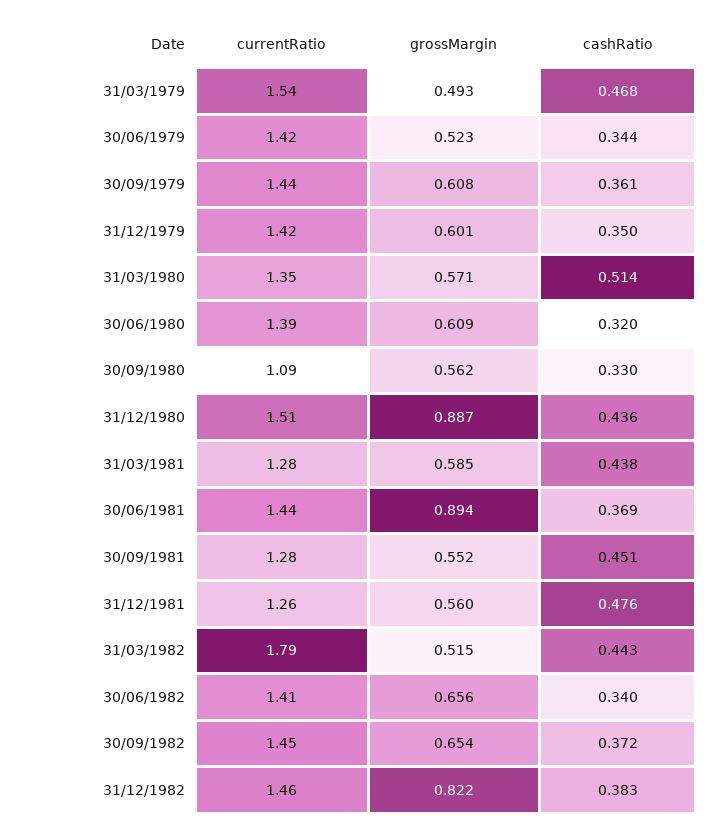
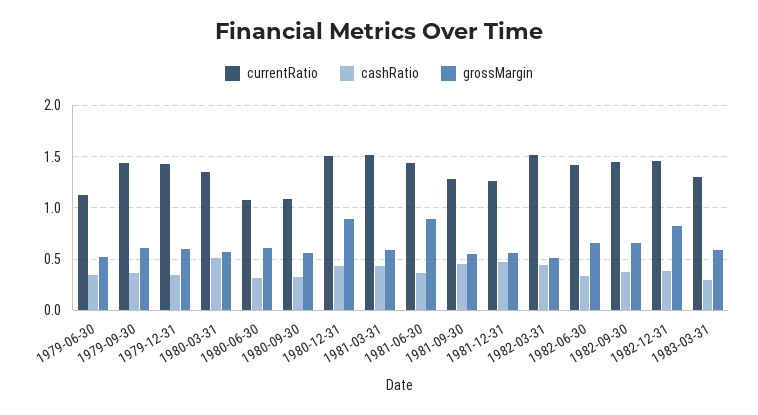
currentRatio, 31/03/1979: 1.54 -> none
grossMargin, 31/03/1979: 0.493 -> none
cashRatio, 31/03/1979: 0.468 -> none
currentRatio, 30/06/1979: 1.42 -> 1.1
currentRatio, 30/06/1980: 1.39 -> 1.1
currentRatio, 31/03/1981: 1.28 -> 1.5
currentRatio, 31/03/1982: 1.79 -> 1.5
currentRatio, 1983-03-31: none -> 1.3
cashRatio, 1983-03-31: none -> 0.3
grossMargin, 1983-03-31: none -> 0.6

